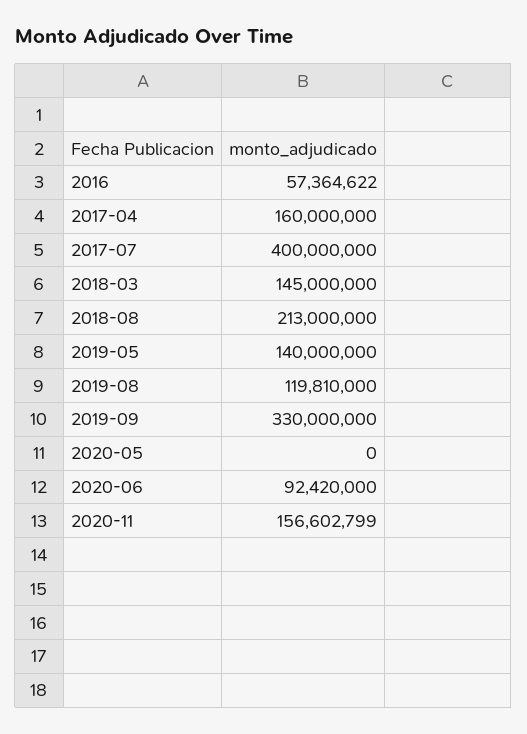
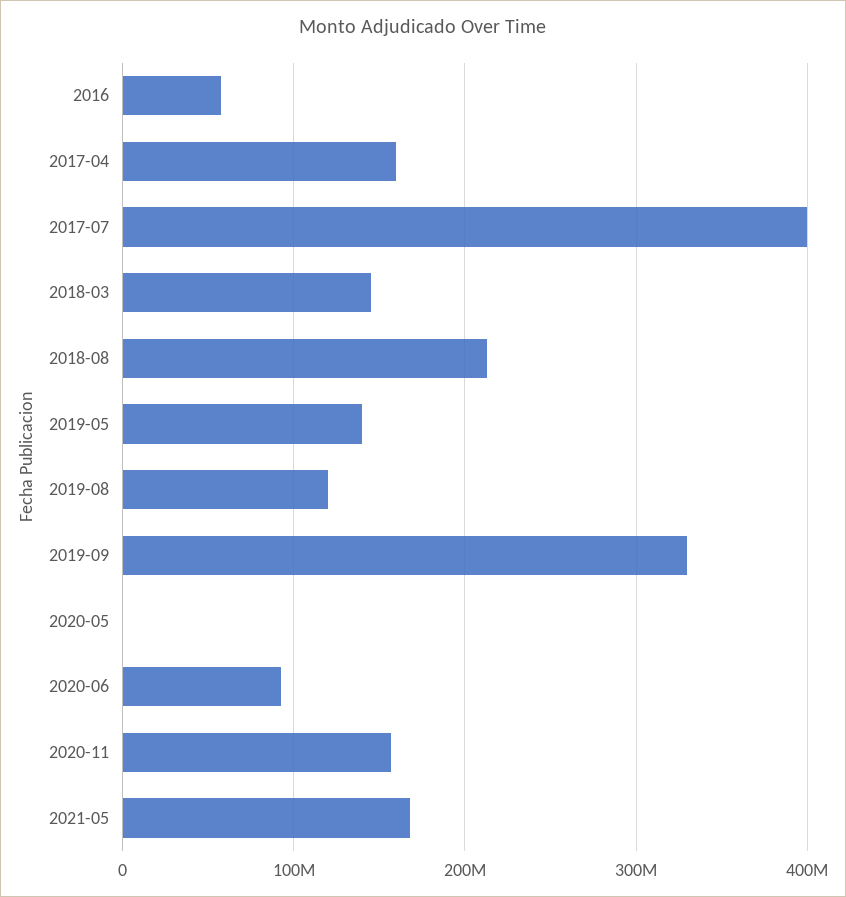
2021-05: none -> 170000000

